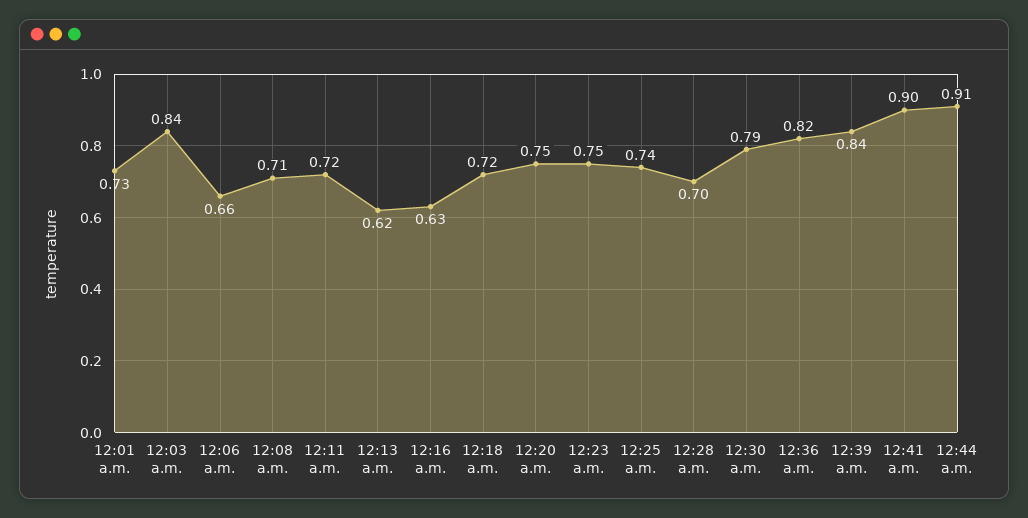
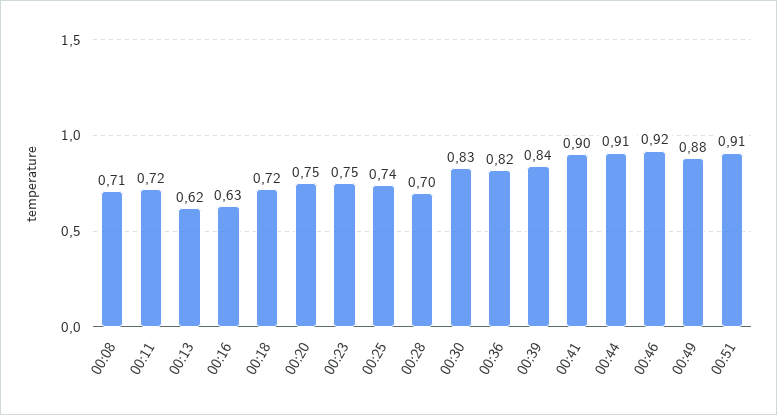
12:01 a.m.: 0.73 -> none
12:03 a.m.: 0.84 -> none
12:06 a.m.: 0.66 -> none
12:30 a.m.: 0.79 -> 0.83
00:46: none -> 0.92
00:49: none -> 0.88
00:51: none -> 0.91

